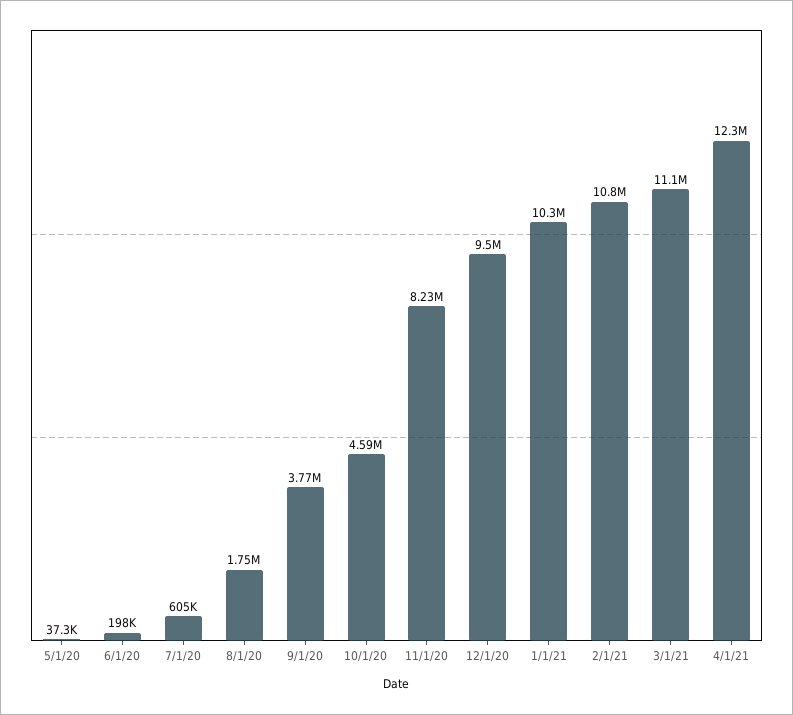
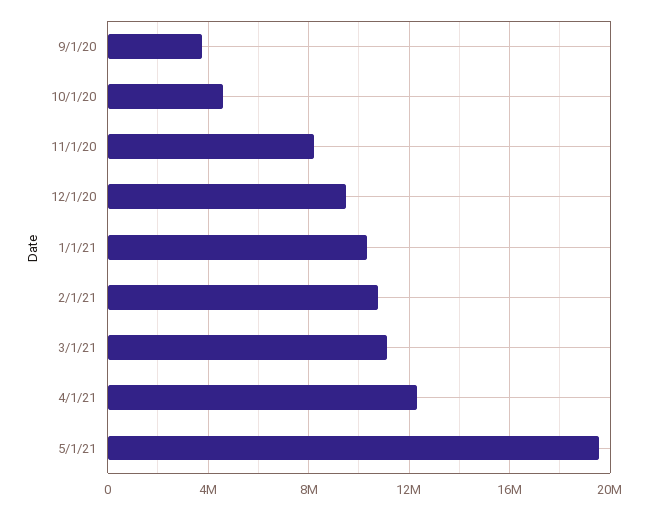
5/1/20: 37300 -> none
6/1/20: 198000 -> none
7/1/20: 605000 -> none
8/1/20: 1750000 -> none
5/1/21: none -> 19500000

